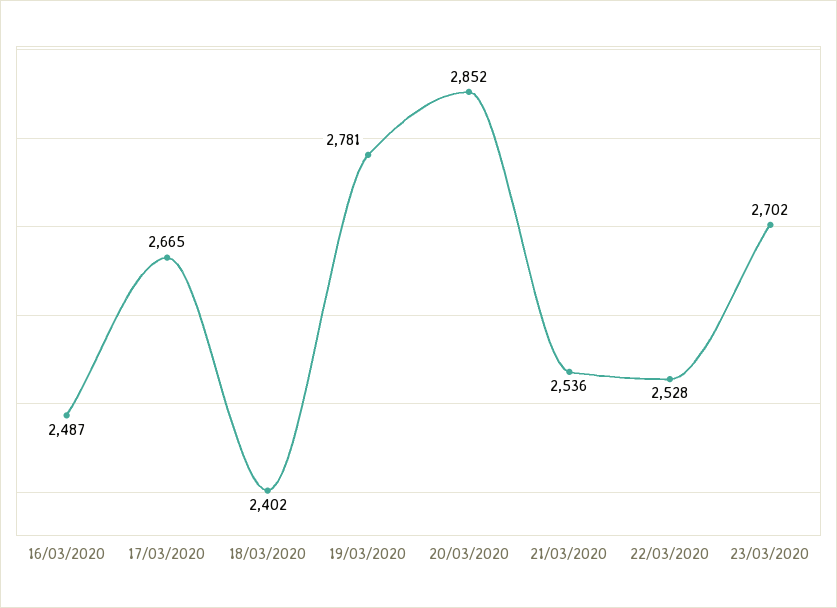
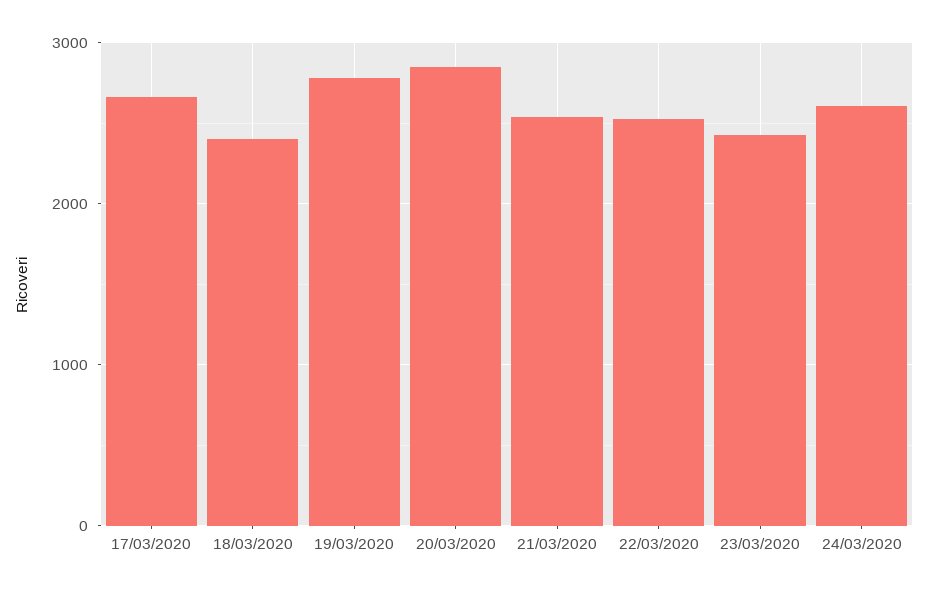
16/03/2020: 2487 -> none
23/03/2020: 2702 -> 2400
24/03/2020: none -> 2600

